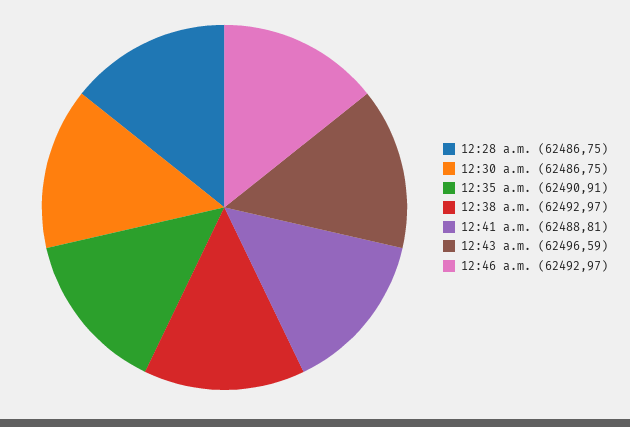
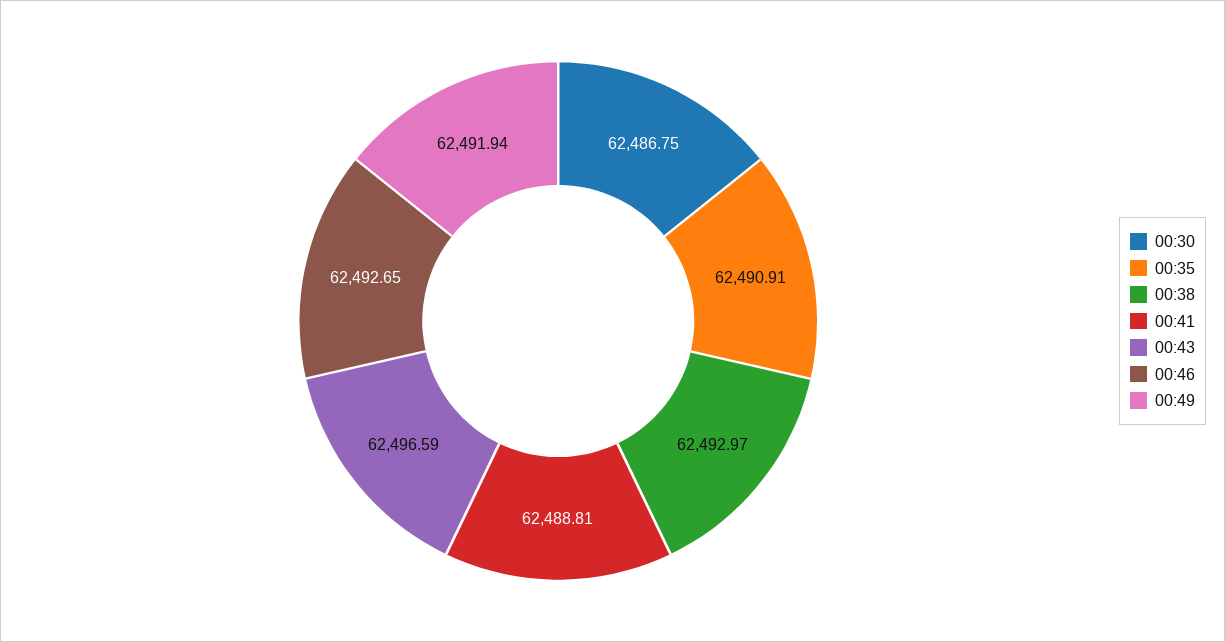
12:28 a.m.: 62486.75 -> none
12:46 a.m.: 62492.97 -> 62492.65
00:49: none -> 62491.94

